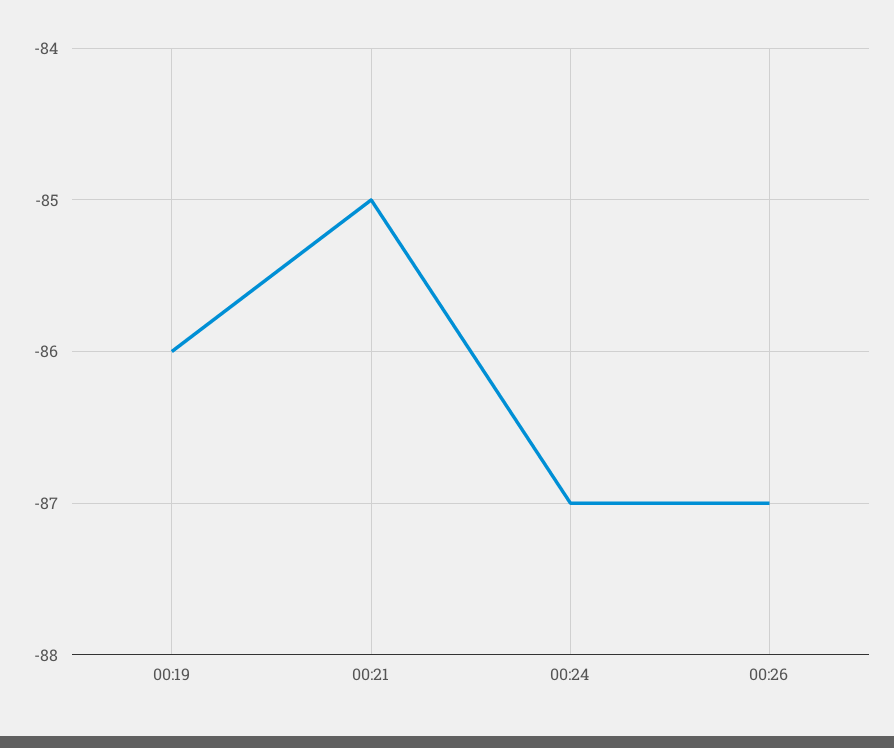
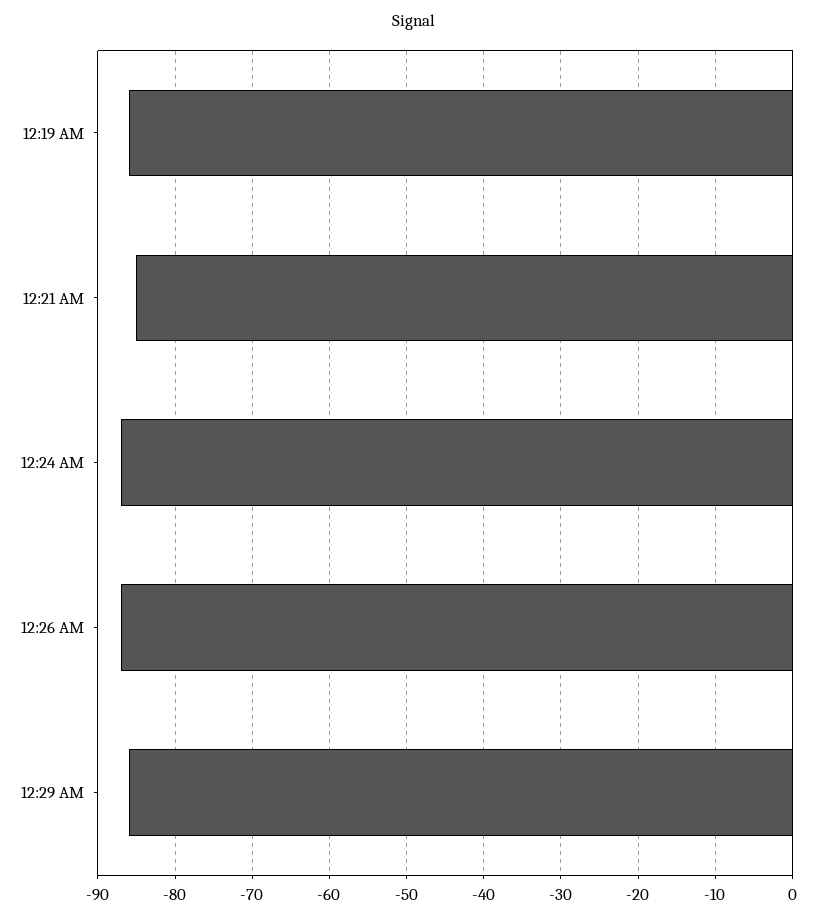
12:29 AM: none -> -86

